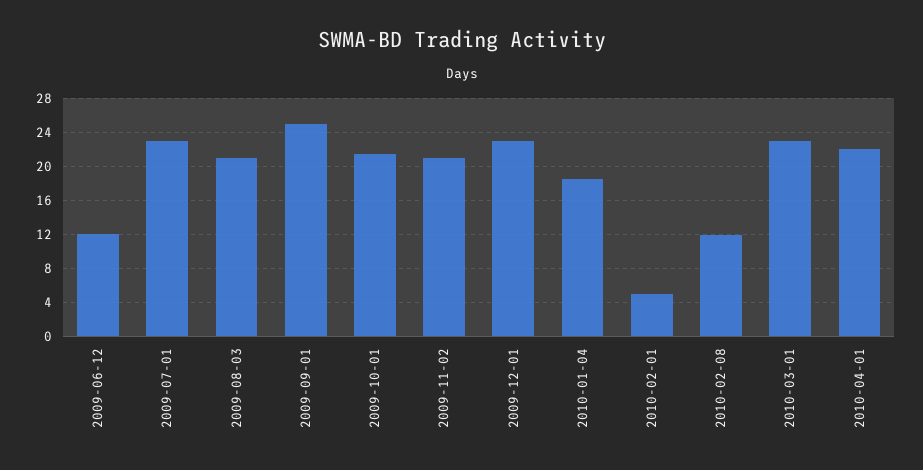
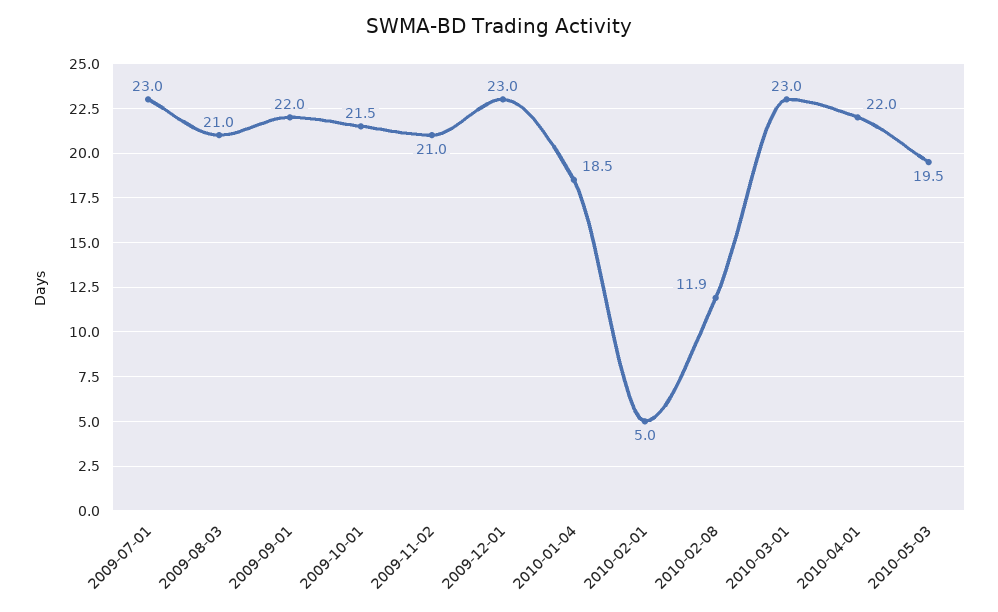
2009-06-12: 12 -> none
2009-09-01: 25 -> 22
2010-05-03: none -> 19.5

